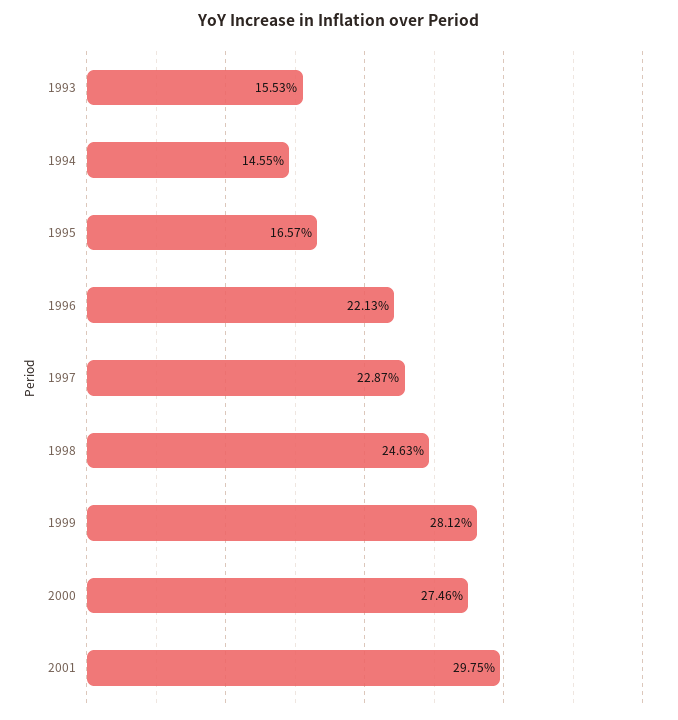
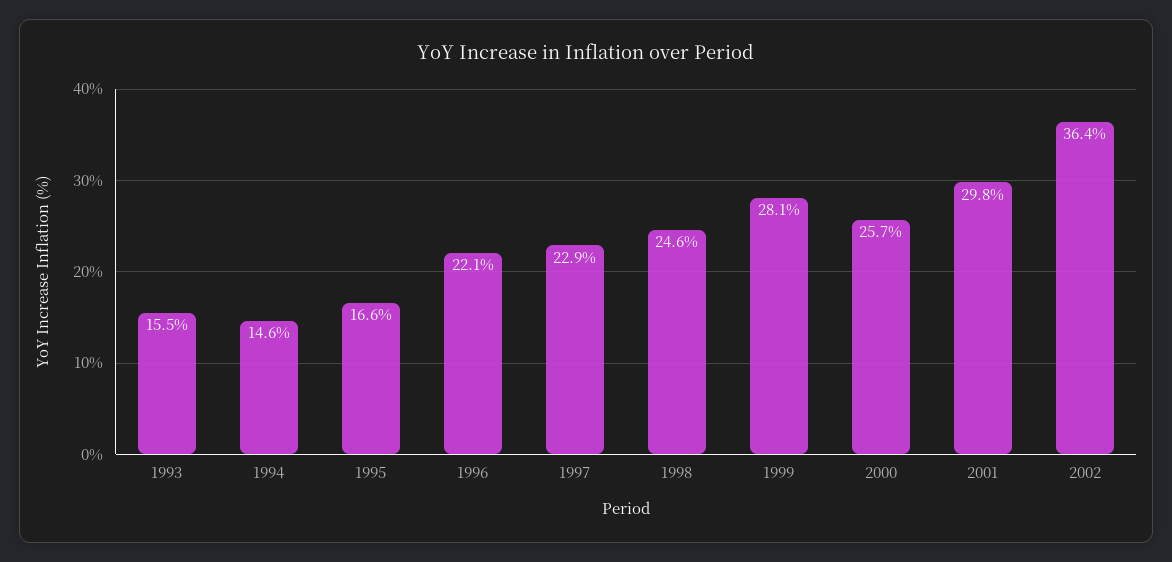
2000: 27.46 -> 25.7
2002: none -> 36.4

